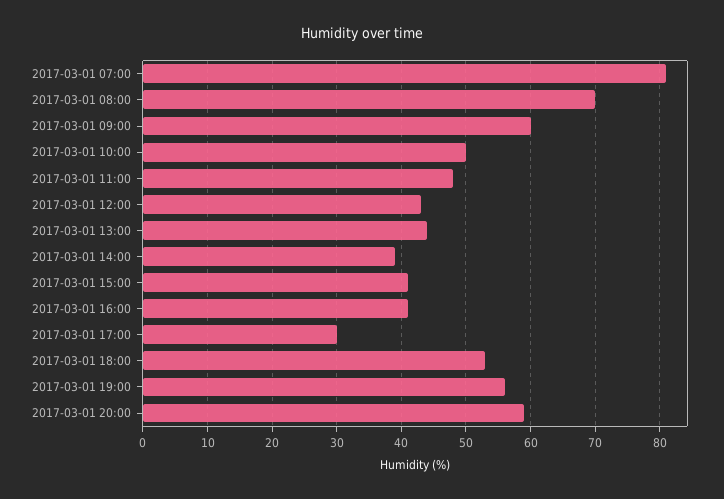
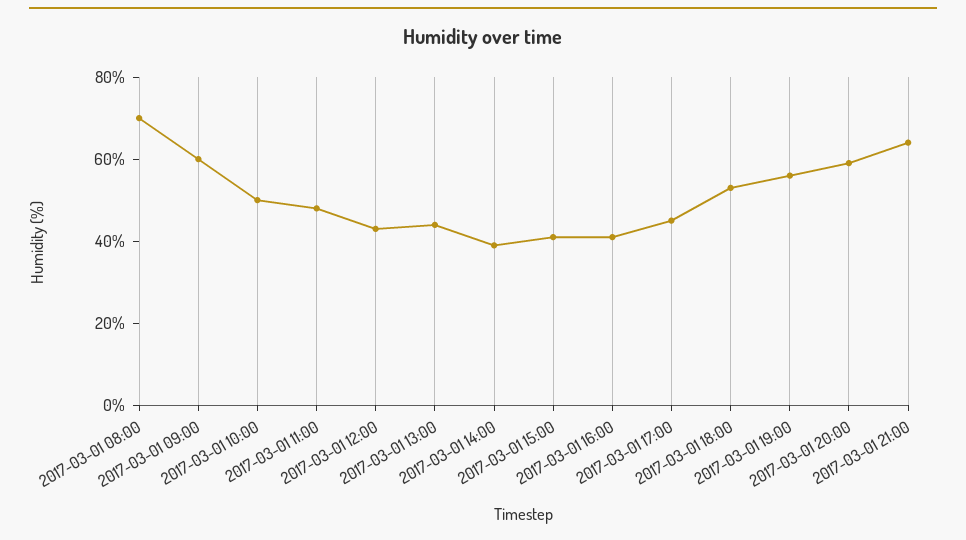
2017-03-01 07:00: 81 -> none
2017-03-01 17:00: 30 -> 45
2017-03-01 21:00: none -> 65

